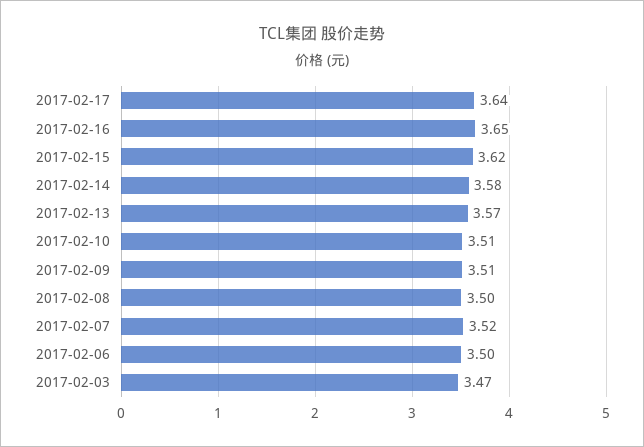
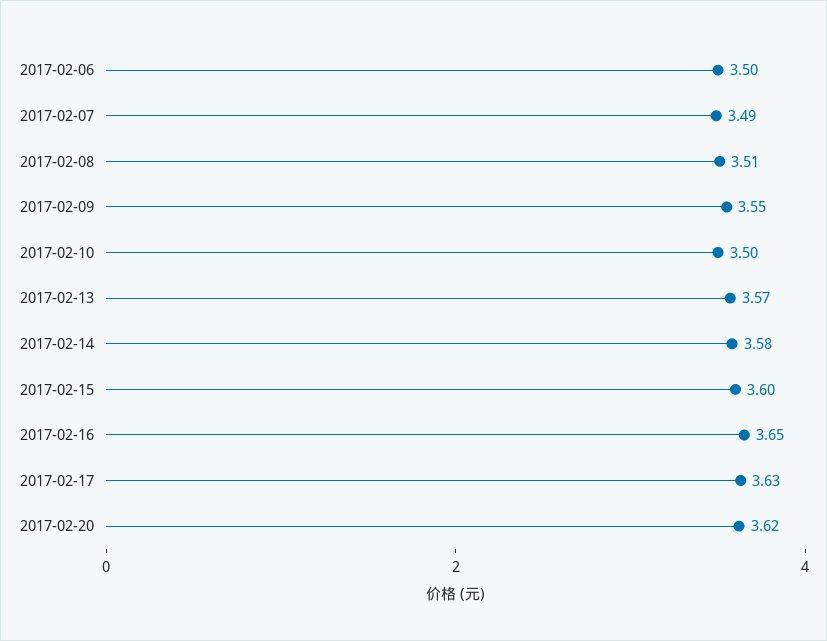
2017-02-17: 3.64 -> 3.63
2017-02-15: 3.62 -> 3.6
2017-02-10: 3.51 -> 3.5
2017-02-09: 3.51 -> 3.55
2017-02-08: 3.5 -> 3.51
2017-02-07: 3.52 -> 3.49
2017-02-03: 3.47 -> none
2017-02-20: none -> 3.62

